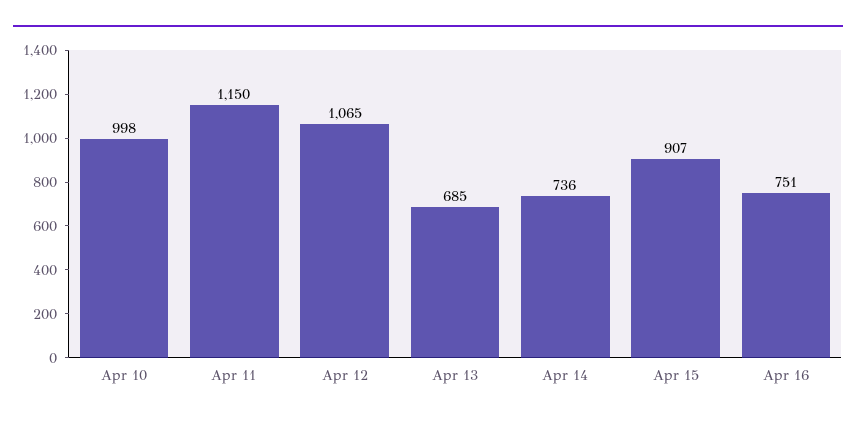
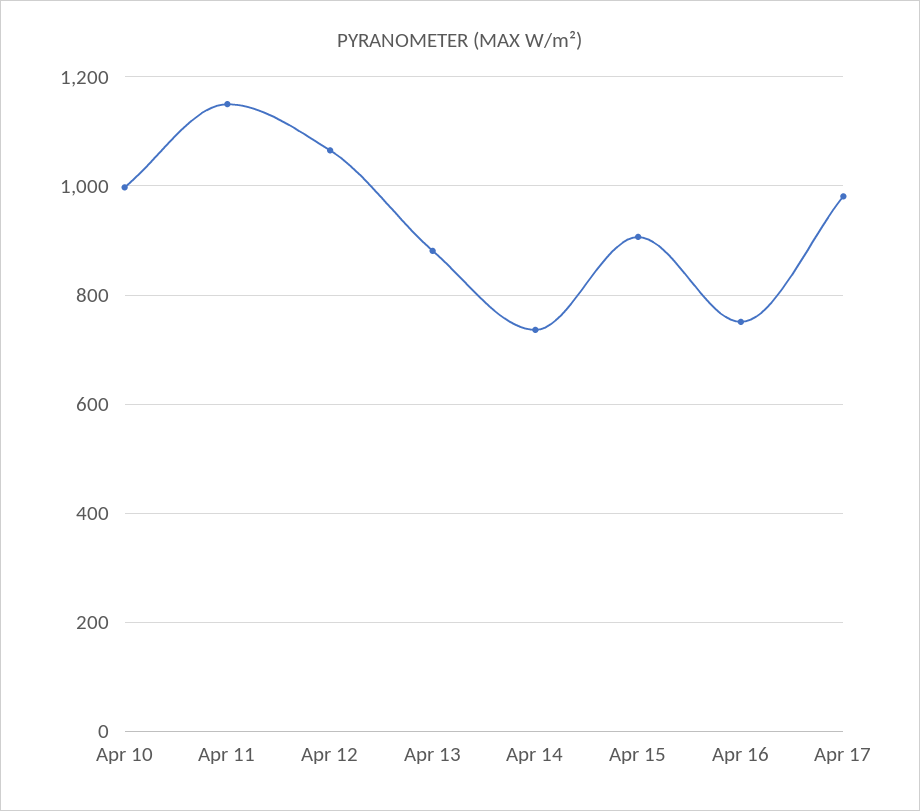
Apr 13: 685 -> 880
Apr 17: none -> 980

